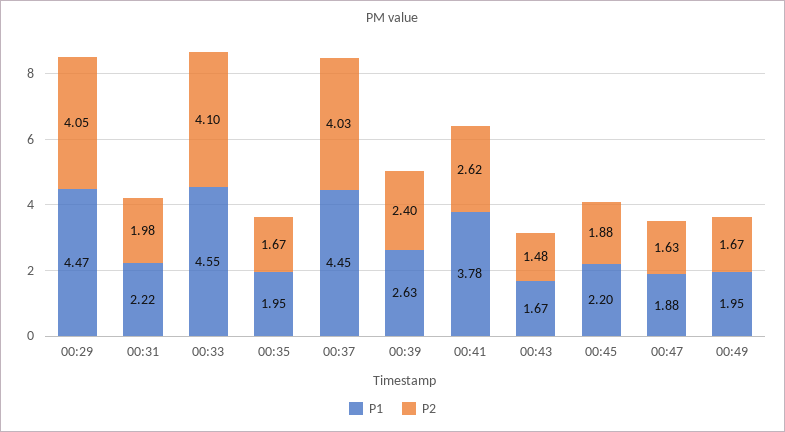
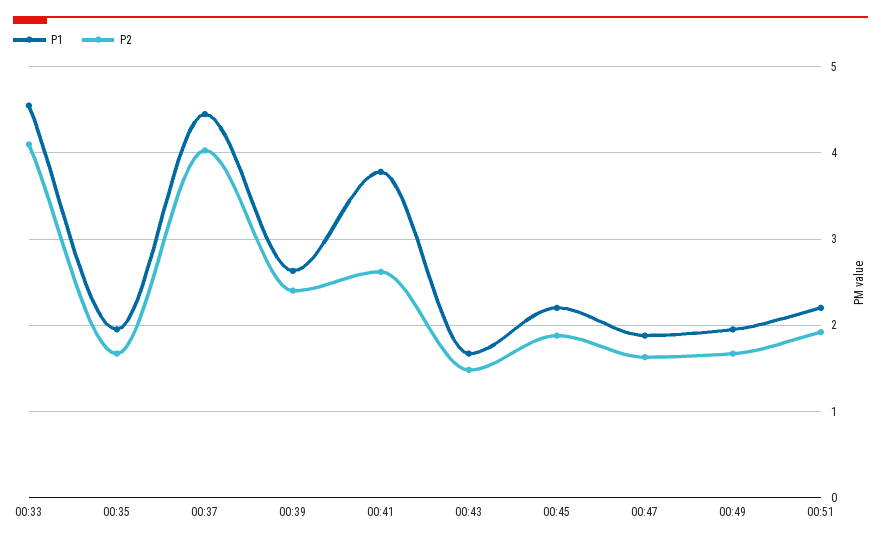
P1, 00:29: 4.47 -> none
P2, 00:29: 4.05 -> none
P1, 00:31: 2.22 -> none
P2, 00:31: 1.98 -> none
P1, 00:51: none -> 2.2
P2, 00:51: none -> 1.9

